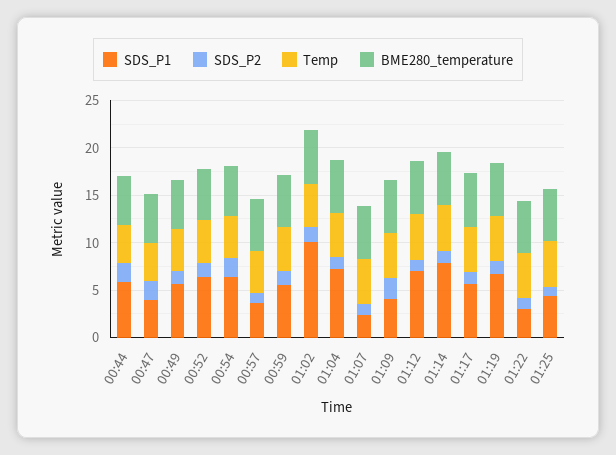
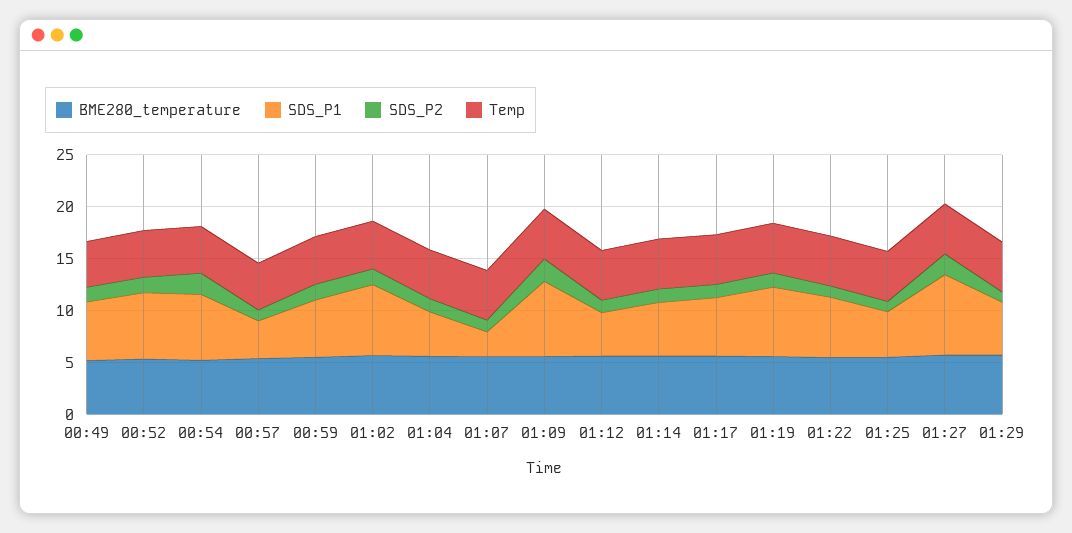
SDS_P1, 00:44: 6 -> none
SDS_P2, 00:44: 2 -> none
Temp, 00:44: 4 -> none
BME280_temperature, 00:44: 5 -> none
SDS_P1, 00:47: 4 -> none
SDS_P2, 00:47: 2 -> none
Temp, 00:47: 4 -> none
BME280_temperature, 00:47: 5 -> none
SDS_P1, 01:02: 10 -> 7
SDS_P1, 01:04: 7 -> 4
SDS_P1, 01:09: 4 -> 7
SDS_P1, 01:12: 7 -> 4
SDS_P1, 01:14: 8 -> 5
SDS_P1, 01:22: 3 -> 6
BME280_temperature, 01:27: none -> 6
SDS_P1, 01:27: none -> 8
SDS_P2, 01:27: none -> 2
Temp, 01:27: none -> 5
BME280_temperature, 01:29: none -> 6
SDS_P1, 01:29: none -> 5
SDS_P2, 01:29: none -> 1
Temp, 01:29: none -> 5

